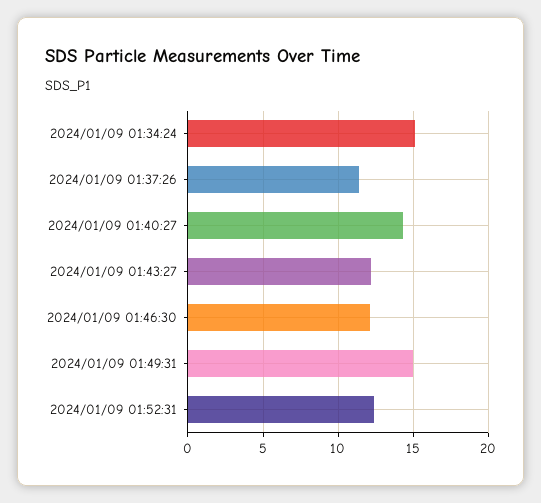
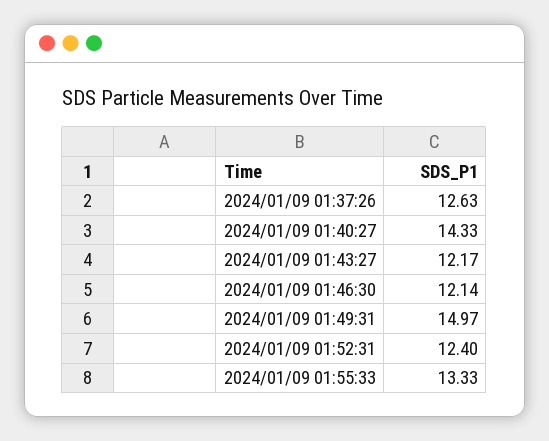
2024/01/09 01:34:24: 15 -> none
2024/01/09 01:37:26: 11.5 -> 12.63
2024/01/09 01:55:33: none -> 13.33

